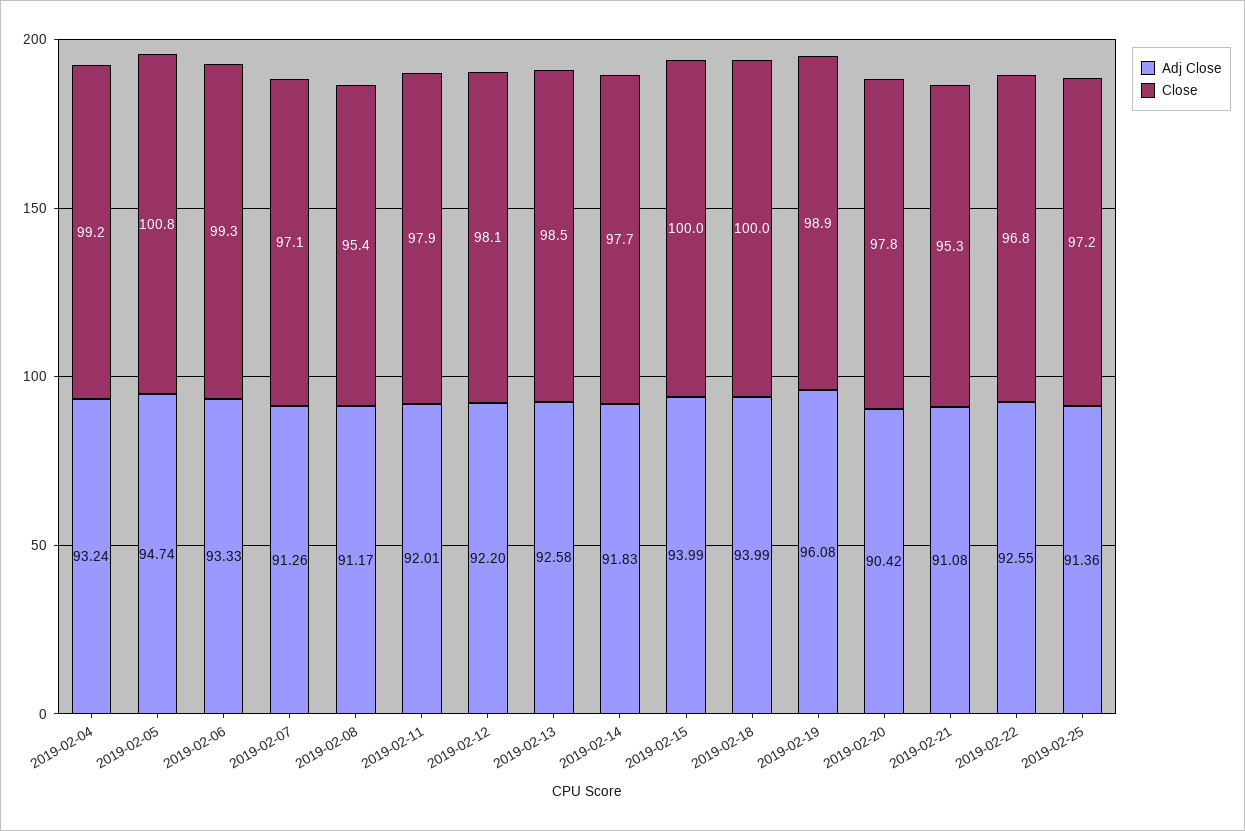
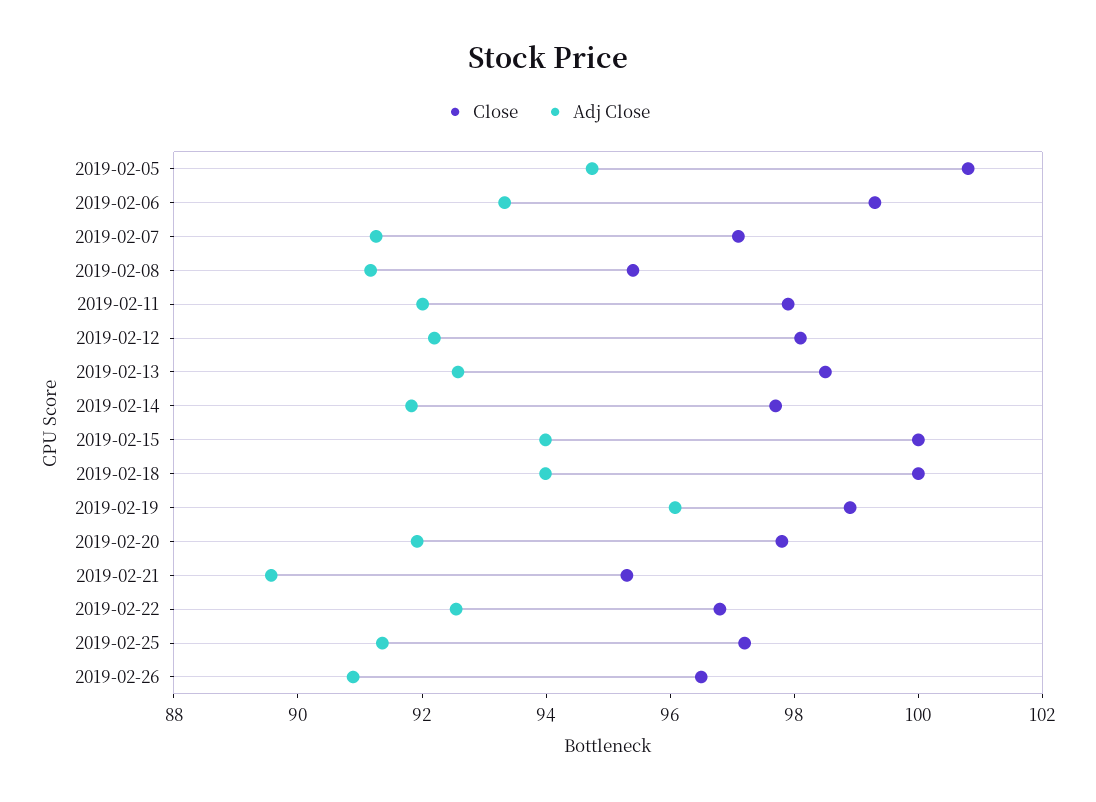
Adj Close, 2019-02-04: 93.24 -> none
Close, 2019-02-04: 99.2 -> none
Adj Close, 2019-02-20: 90.42 -> 92
Adj Close, 2019-02-21: 91.08 -> 89.5
Close, 2019-02-26: none -> 96.5
Adj Close, 2019-02-26: none -> 91

